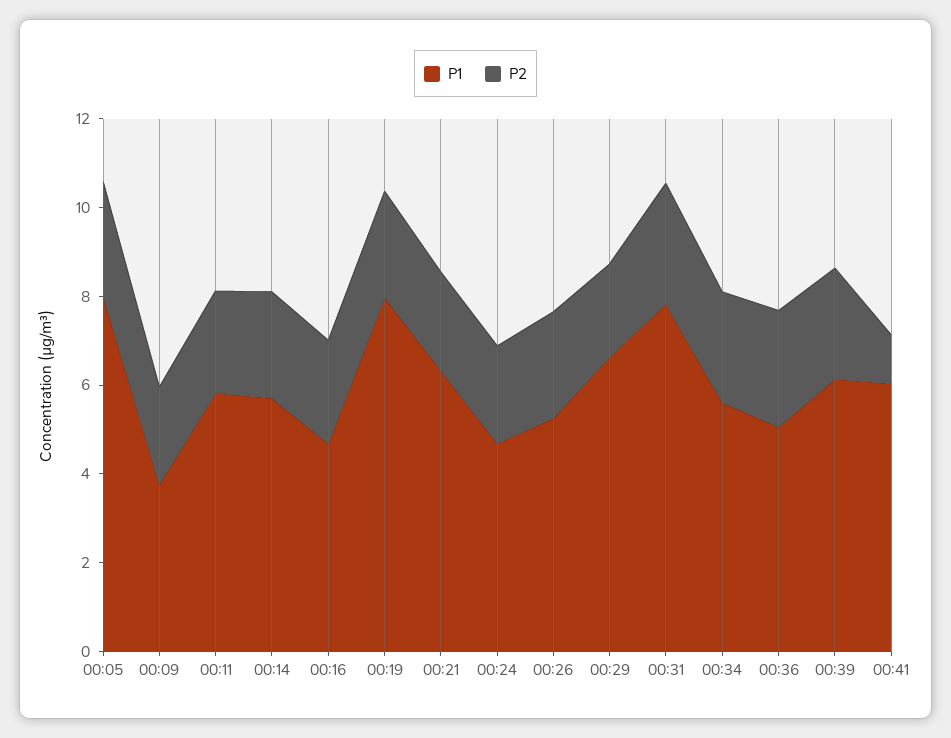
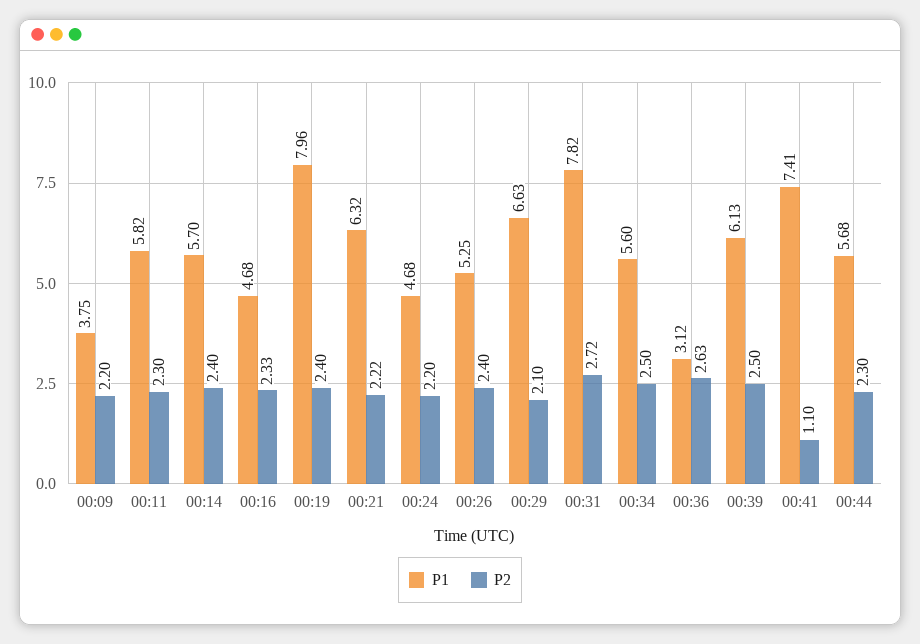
P1, 00:05: 8 -> none
P2, 00:05: 2.5 -> none
P1, 00:36: 5 -> 3.12
P1, 00:41: 6 -> 7.41
P1, 00:44: none -> 5.68
P2, 00:44: none -> 2.3

